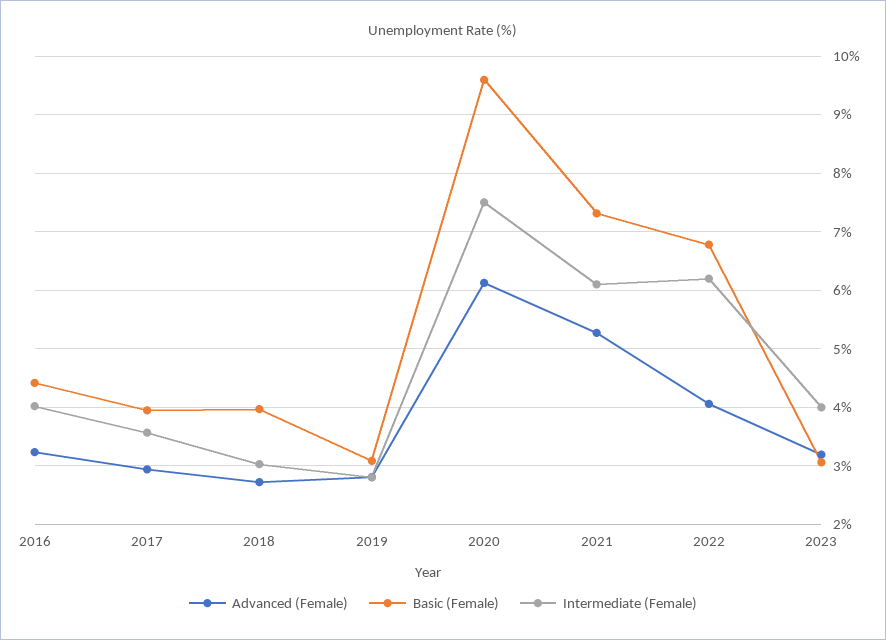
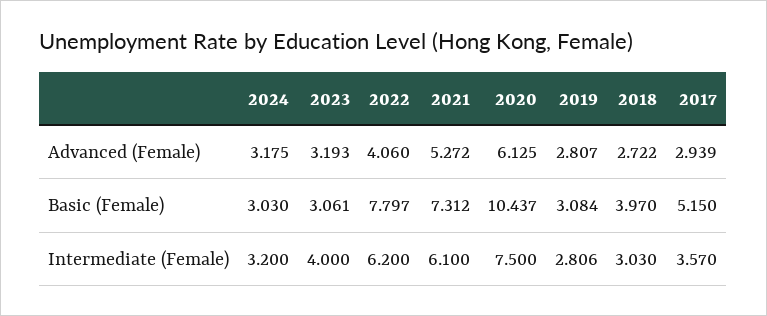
Advanced (Female), 2016: 3.2 -> none
Basic (Female), 2016: 4.4 -> none
Intermediate (Female), 2016: 4 -> none
Basic (Female), 2017: 4 -> 5.15
Basic (Female), 2020: 9.6 -> 10.437
Basic (Female), 2022: 6.8 -> 7.797
Advanced (Female), 2024: none -> 3.175
Basic (Female), 2024: none -> 3.03
Intermediate (Female), 2024: none -> 3.2

